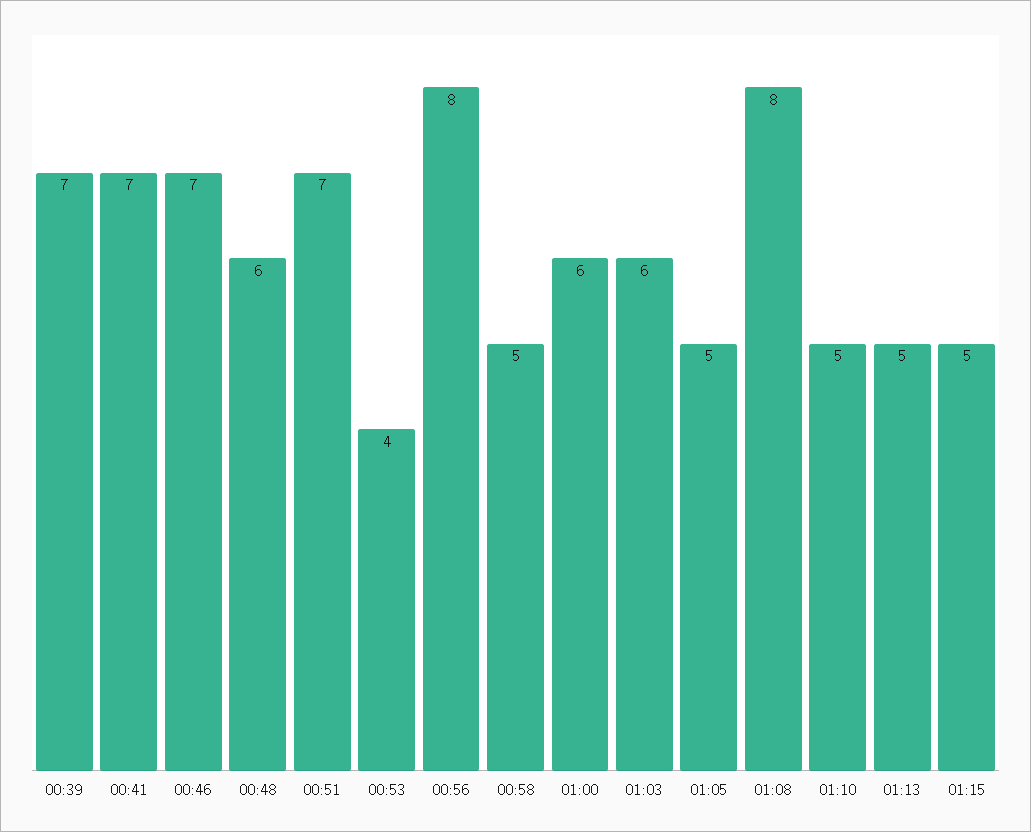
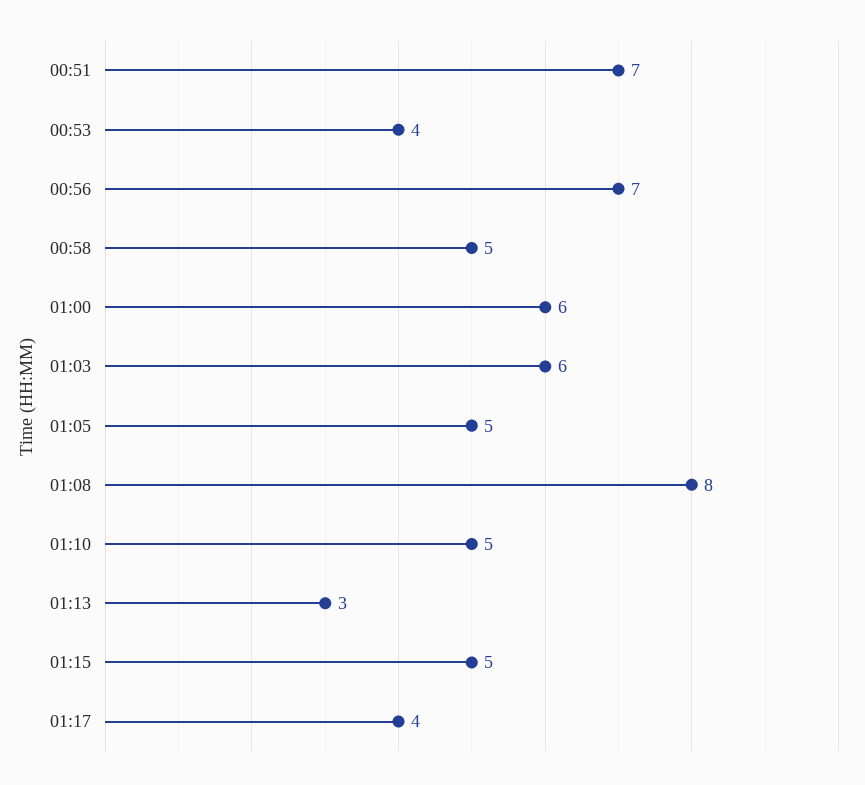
00:39: 7 -> none
00:41: 7 -> none
00:46: 7 -> none
00:48: 6 -> none
00:56: 8 -> 7
01:13: 5 -> 3
01:17: none -> 4

